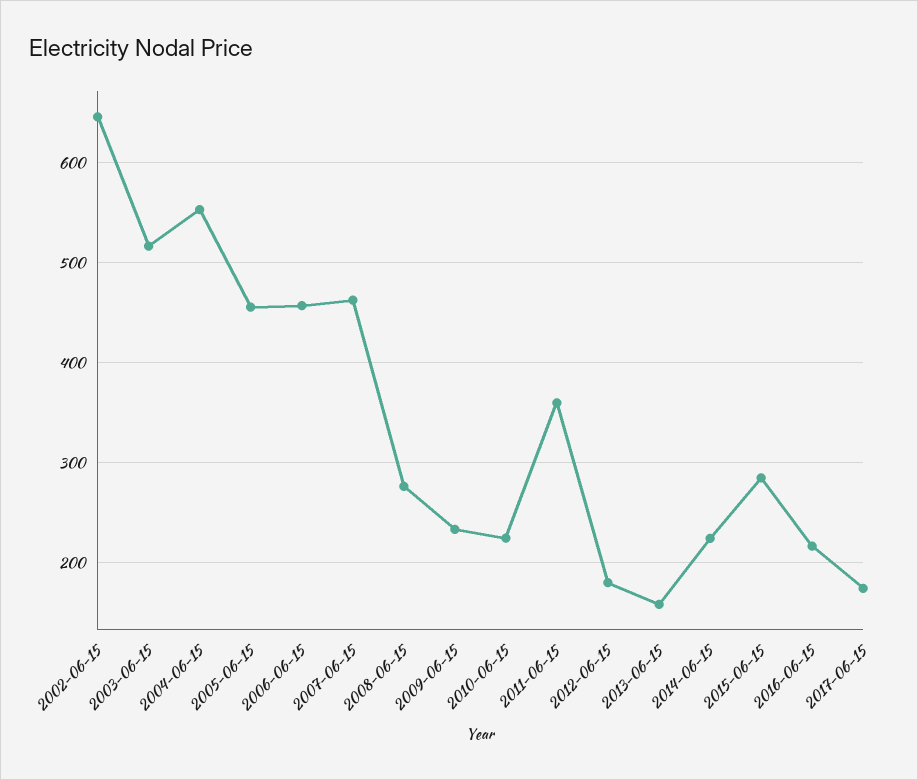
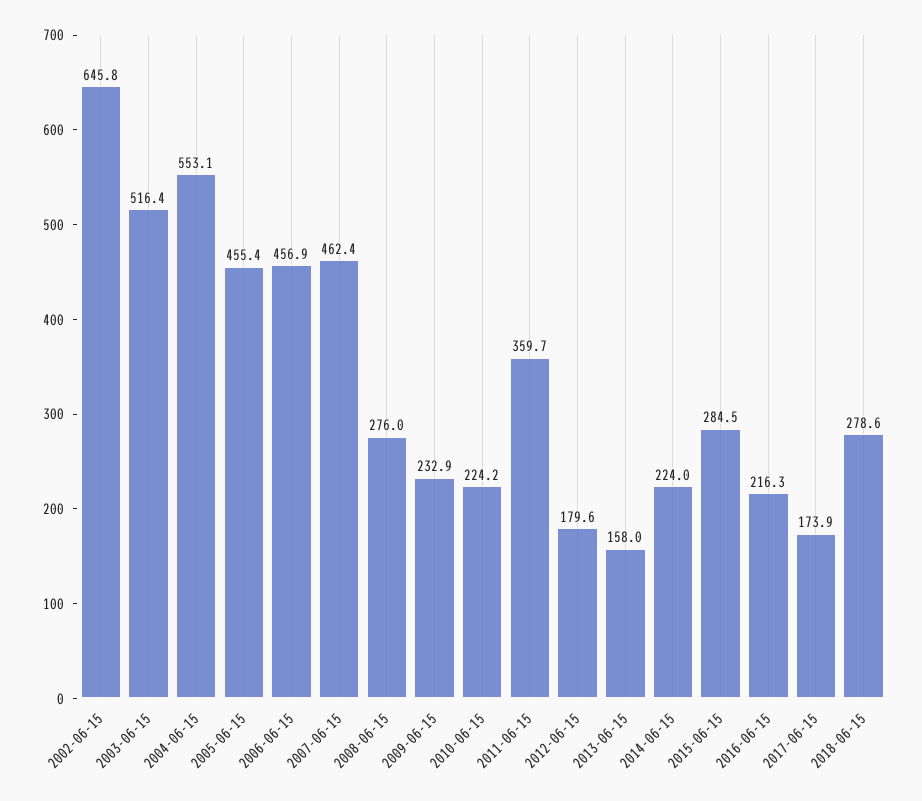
2018-06-15: none -> 278.6

